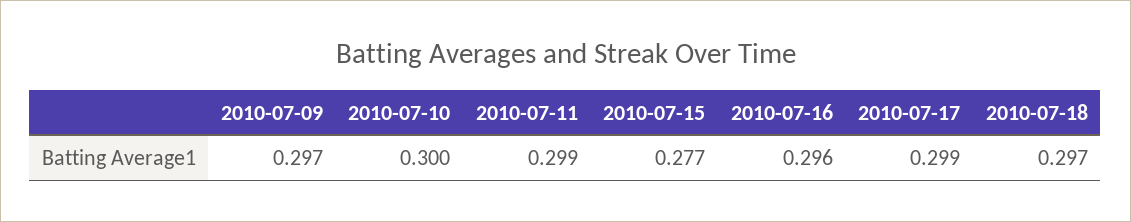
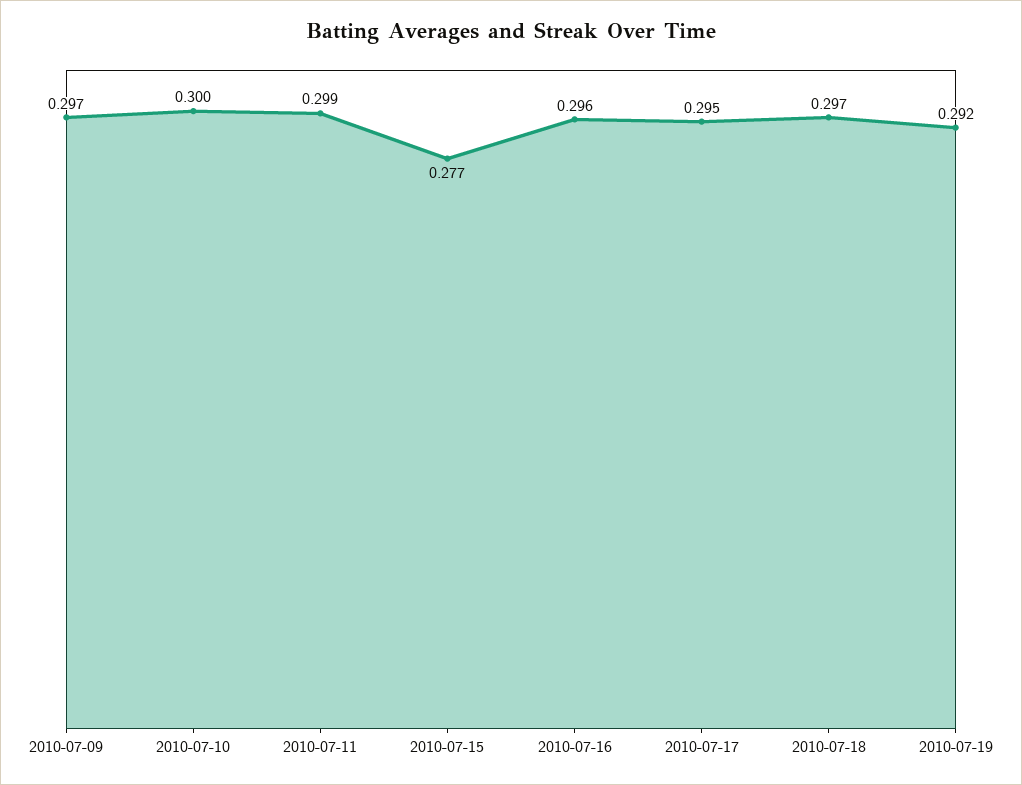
2010-07-17: 0.299 -> 0.295
2010-07-19: none -> 0.292

